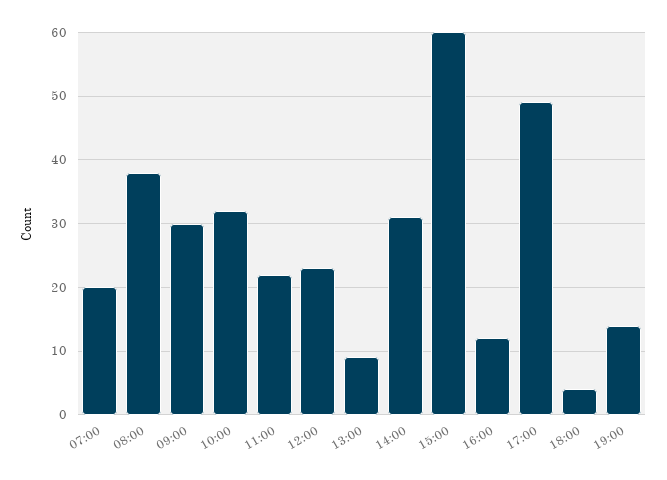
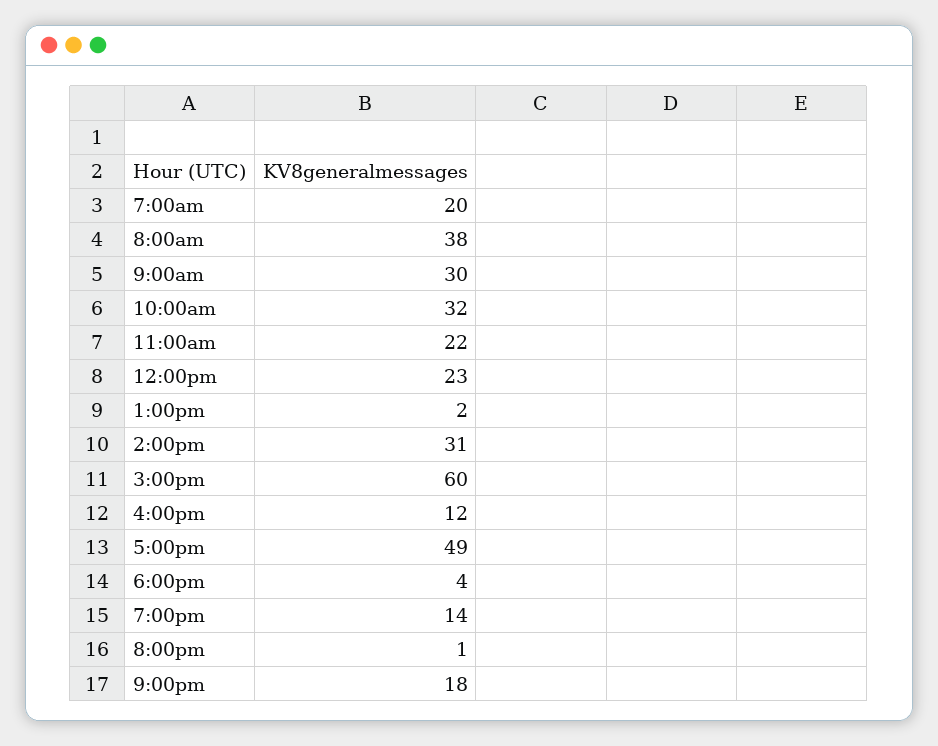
13:00: 9 -> 2
8:00pm: none -> 1
9:00pm: none -> 18

